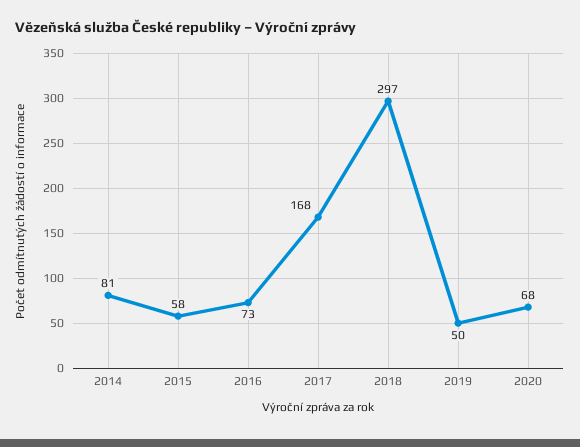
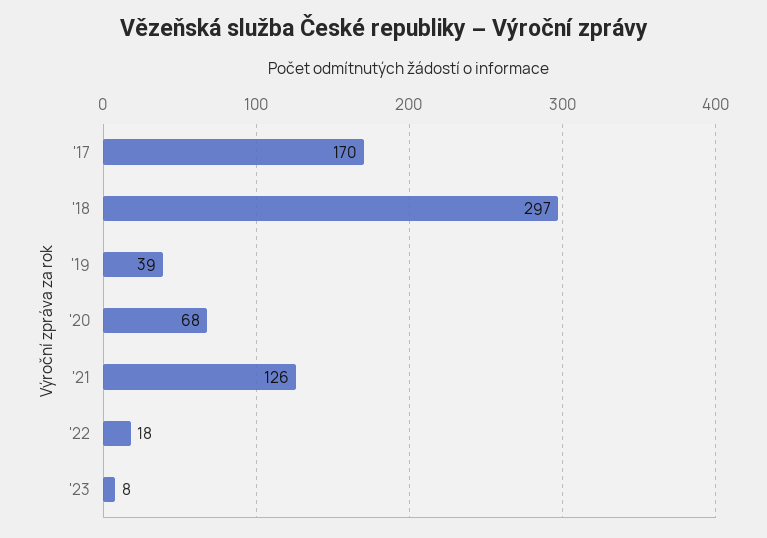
2014: 81 -> none
2015: 58 -> none
2016: 73 -> none
2017: 168 -> 170
2019: 50 -> 39
'21: none -> 126
'22: none -> 18
'23: none -> 8

